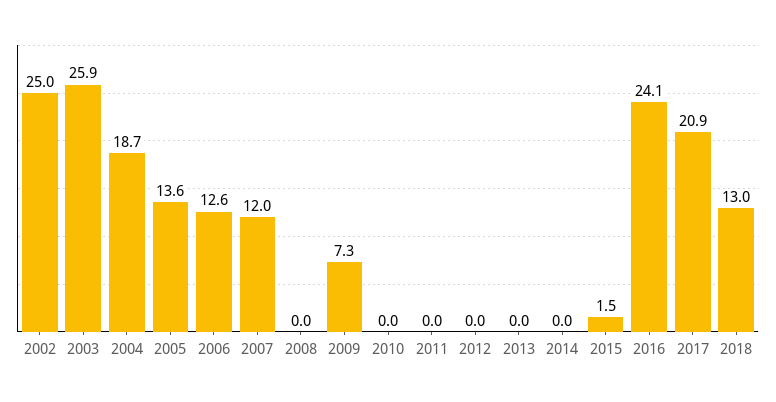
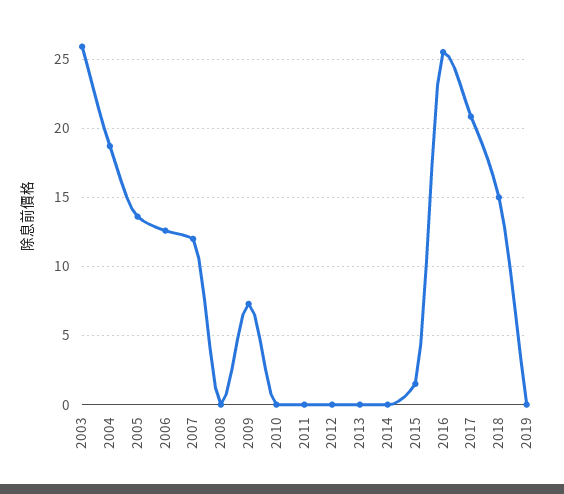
2002: 25 -> none
2016: 24.1 -> 25.5
2018: 13 -> 15
2019: none -> 0

